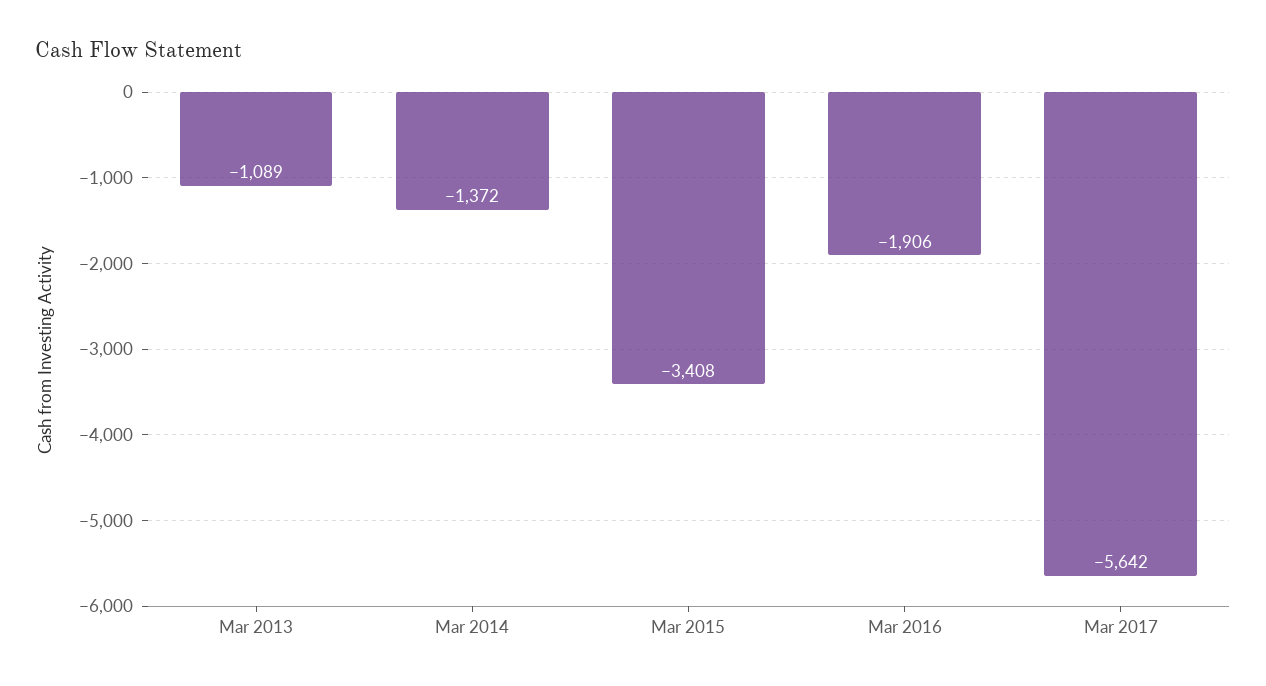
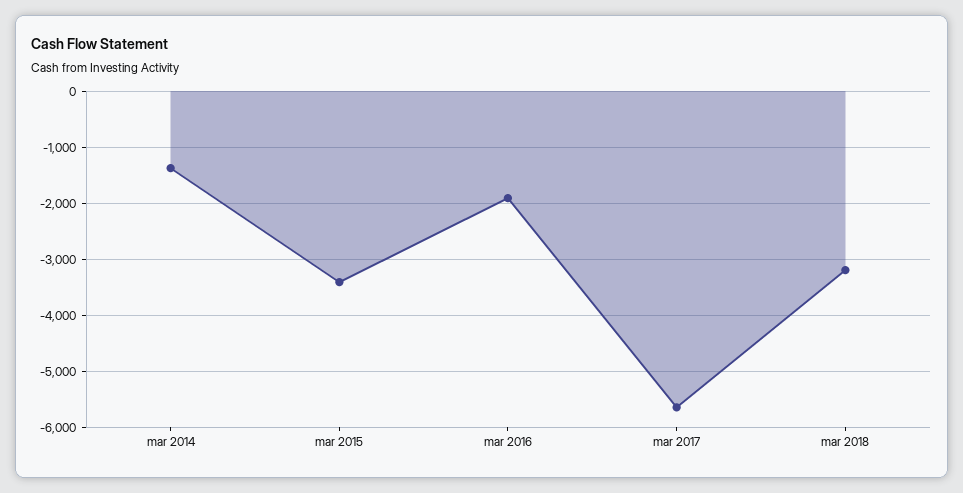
Mar 2013: -1089 -> none
mar 2018: none -> -3200

